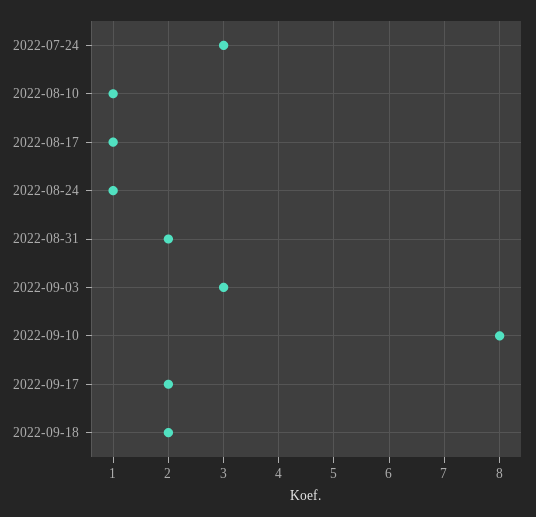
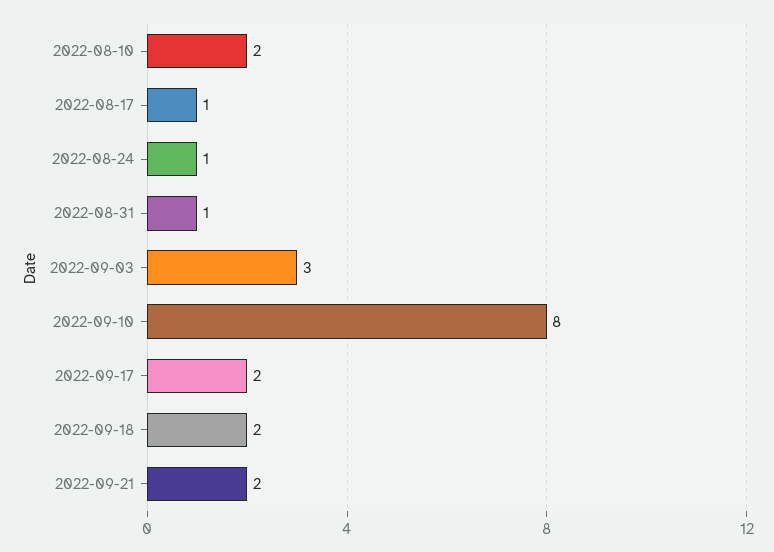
2022-07-24: 3 -> none
2022-08-10: 1 -> 2
2022-08-31: 2 -> 1
2022-09-21: none -> 2

